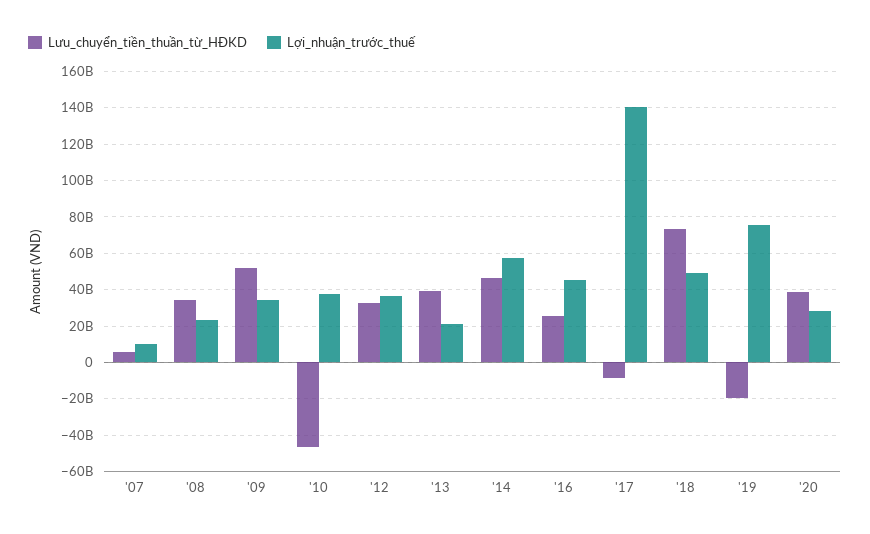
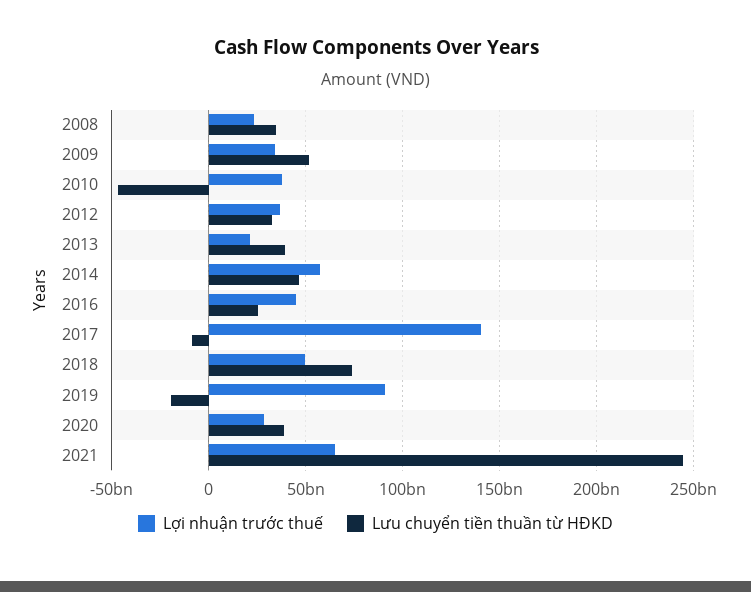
Lưu_chuyển_tiền_thuần_từ_HĐKD, '07: 5000000000 -> none
Lợi_nhuận_trước_thuế, '07: 10000000000 -> none
Lợi_nhuận_trước_thuế, '19: 75000000000 -> 90000000000
Lợi_nhuận_trước_thuế, 2021: none -> 65000000000
Lưu_chuyển_tiền_thuần_từ_HĐKD, 2021: none -> 245000000000

